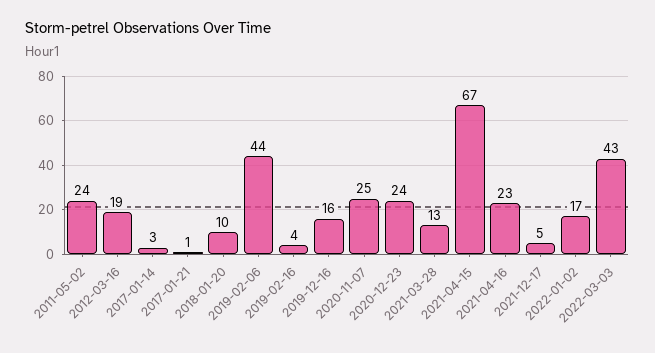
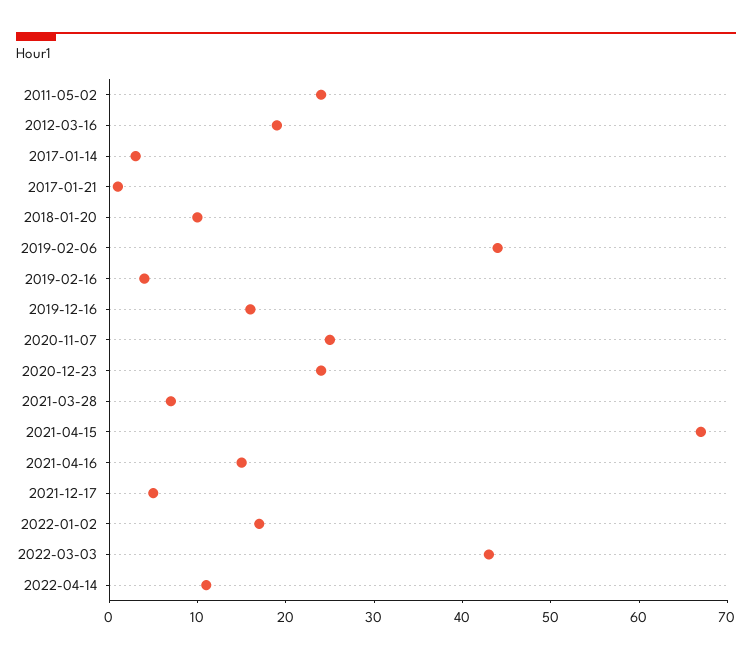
2021-03-28: 13 -> 7
2021-04-16: 23 -> 15
2022-04-14: none -> 11

